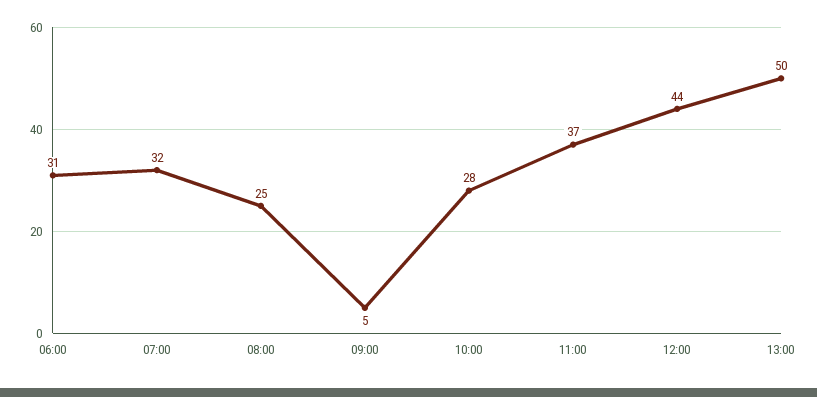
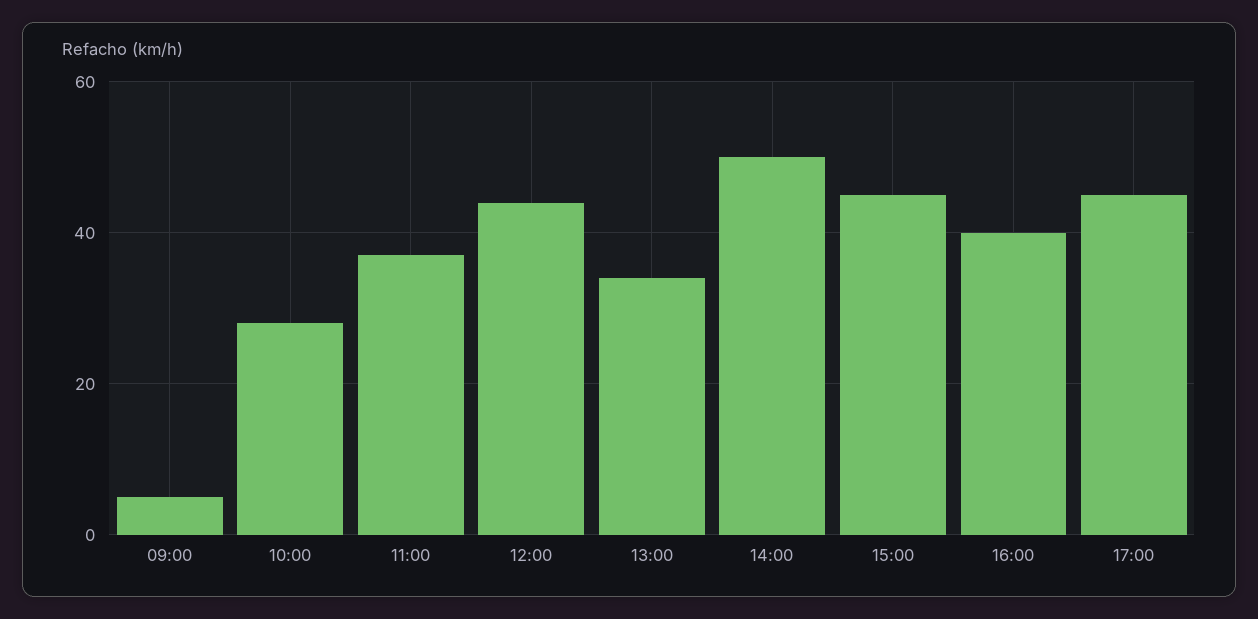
06:00: 31 -> none
07:00: 32 -> none
08:00: 25 -> none
13:00: 50 -> 35
14:00: none -> 50
15:00: none -> 45
16:00: none -> 40
17:00: none -> 45

